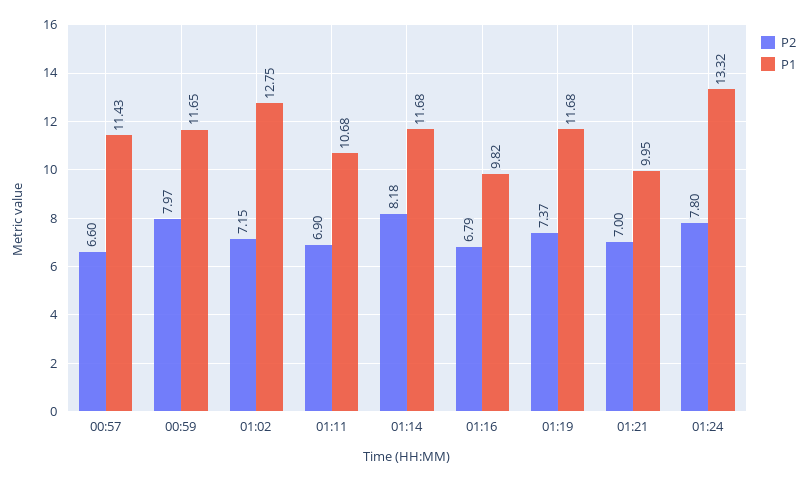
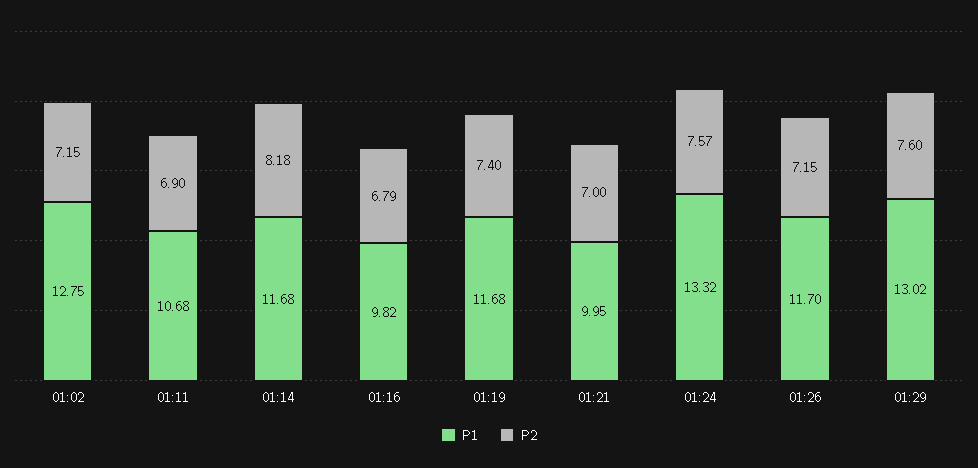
P2, 00:57: 6.6 -> none
P1, 00:57: 11.43 -> none
P2, 00:59: 7.97 -> none
P1, 00:59: 11.65 -> none
P2, 01:19: 7.37 -> 7.4
P2, 01:24: 7.8 -> 7.57
P1, 01:26: none -> 11.7
P2, 01:26: none -> 7.15
P1, 01:29: none -> 13.02
P2, 01:29: none -> 7.6

